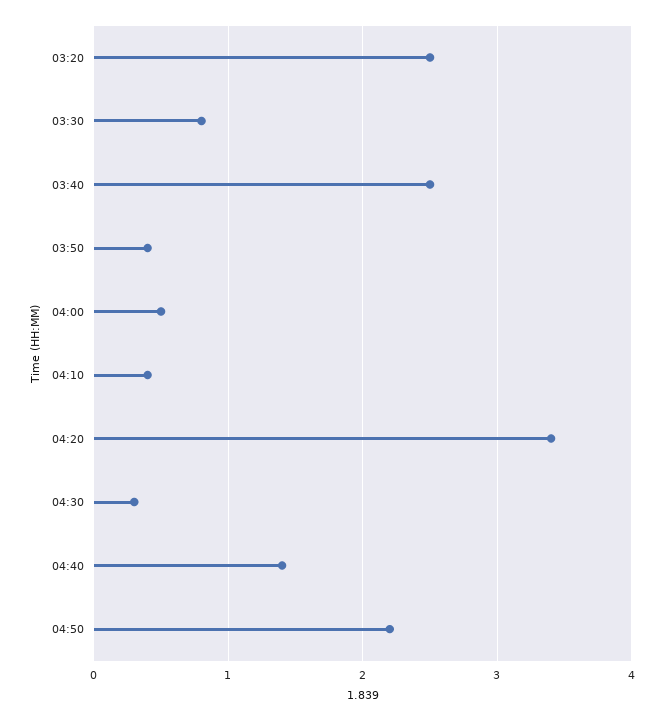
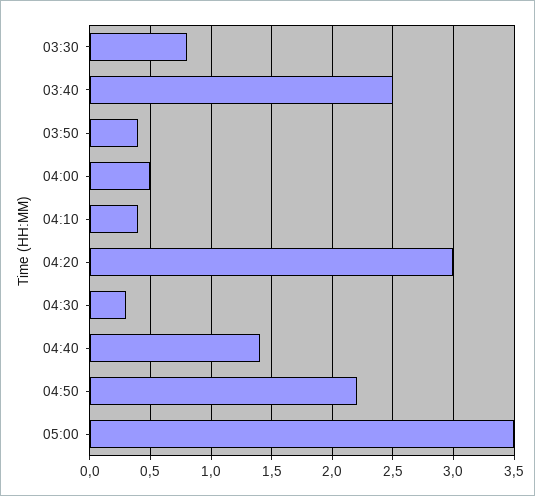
03:20: 2.5 -> none
04:20: 3.4 -> 3
05:00: none -> 3.5

